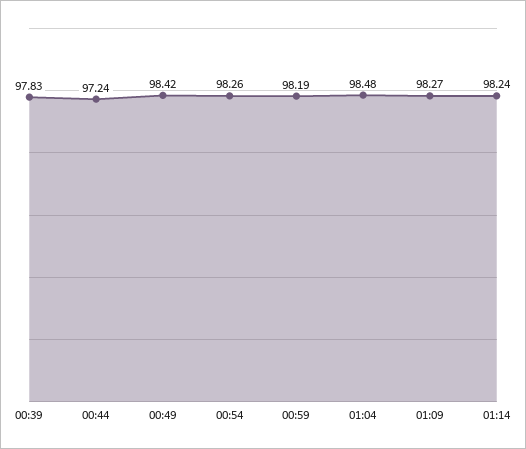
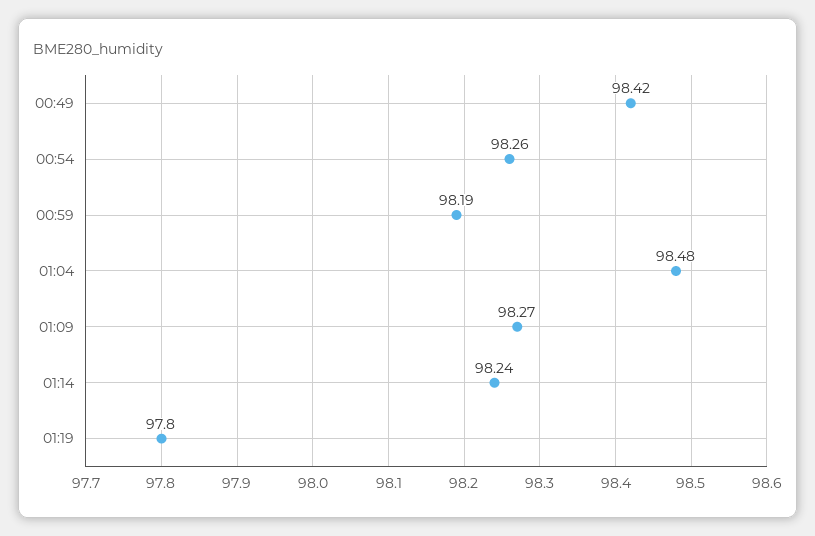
00:39: 97.83 -> none
00:44: 97.24 -> none
01:19: none -> 97.8

